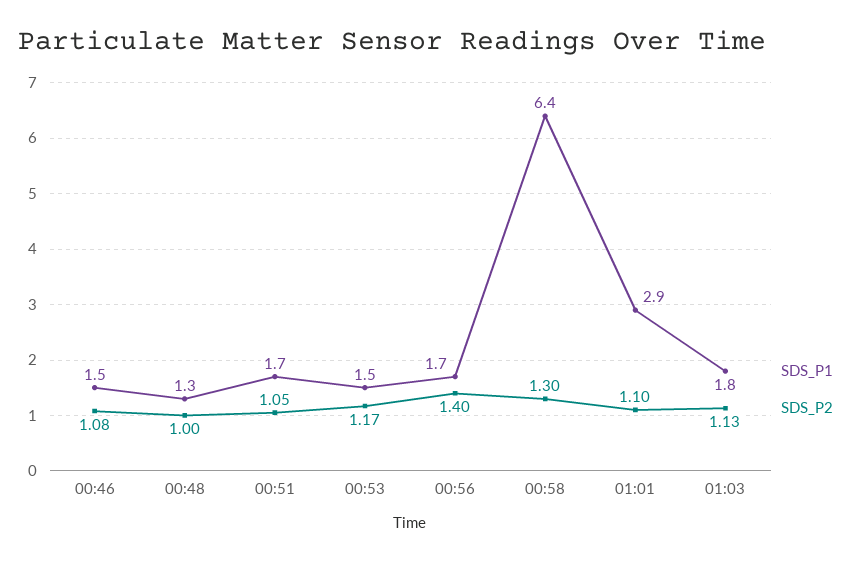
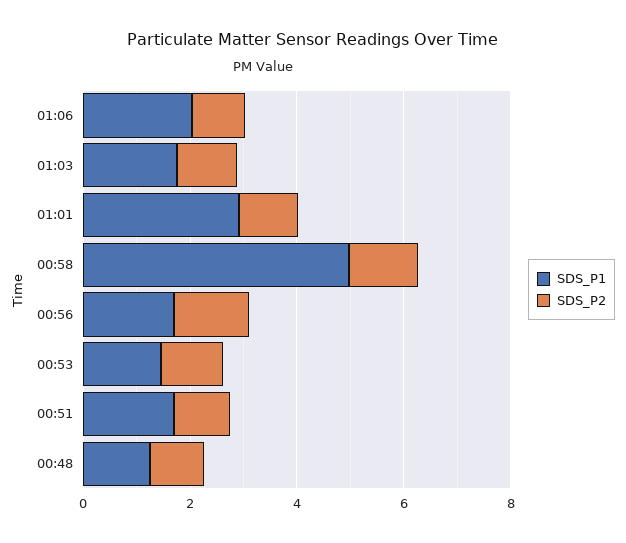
SDS_P1, 00:46: 1.5 -> none
SDS_P2, 00:46: 1.08 -> none
SDS_P1, 00:58: 6.4 -> 5
SDS_P1, 01:06: none -> 2
SDS_P2, 01:06: none -> 1

